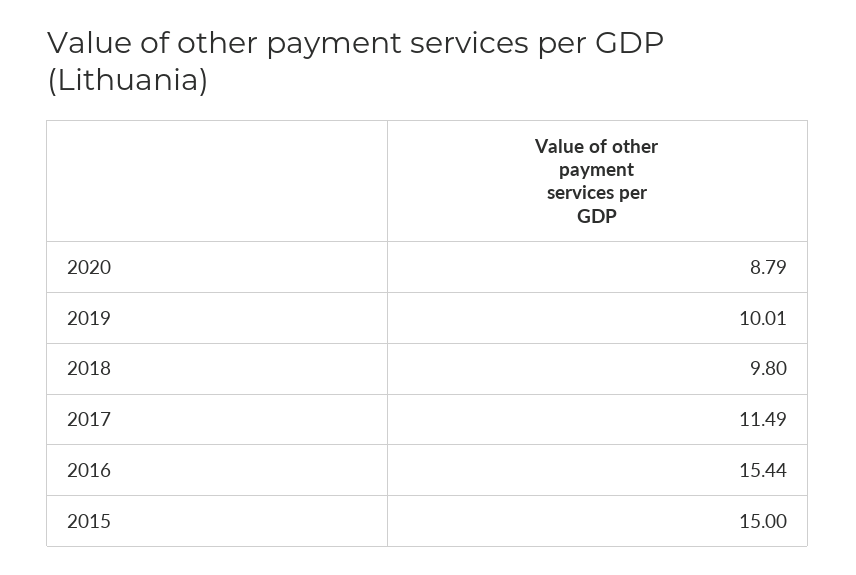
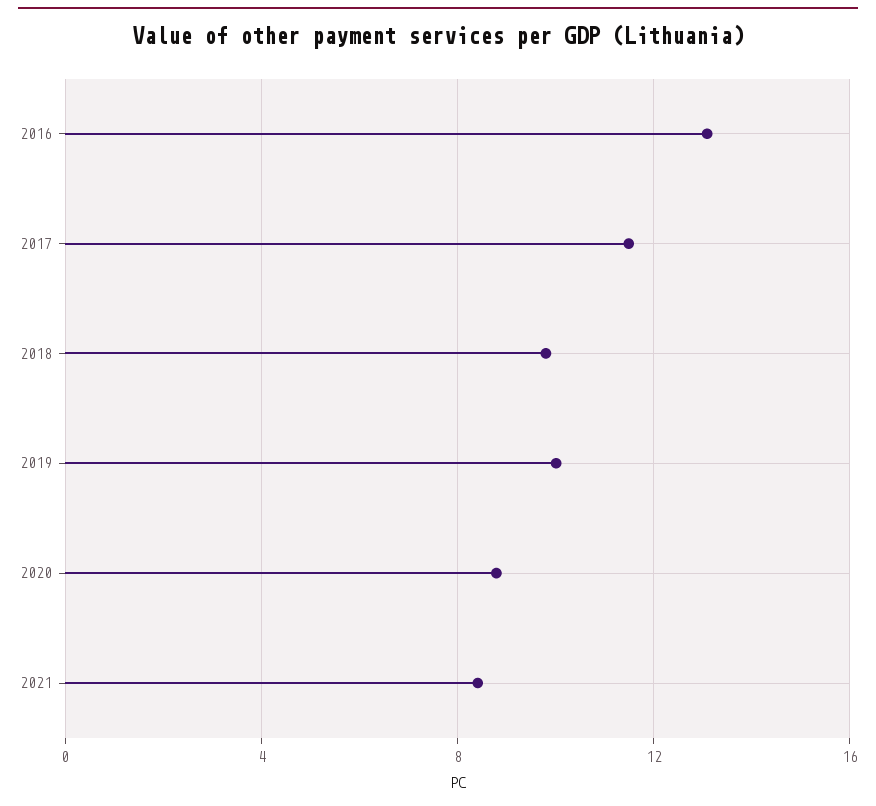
2016: 15.44 -> 13
2015: 15 -> none
2021: none -> 8.5

